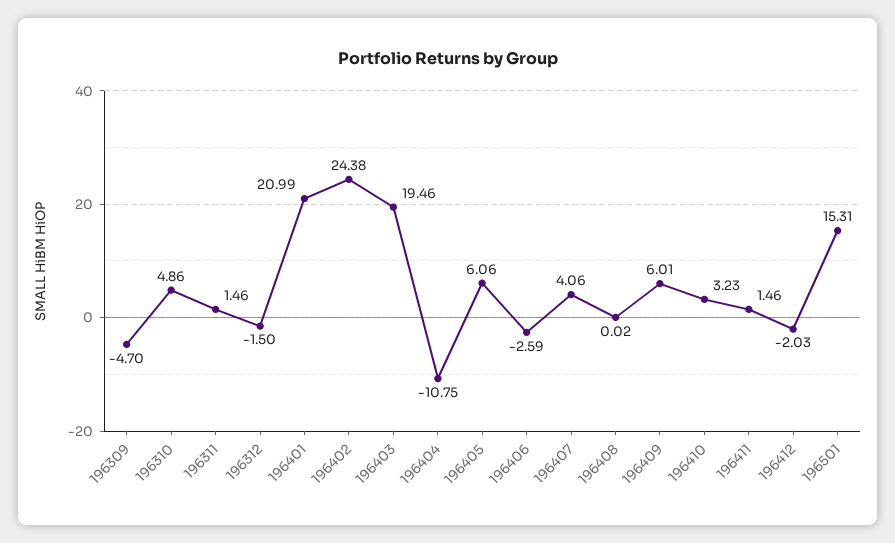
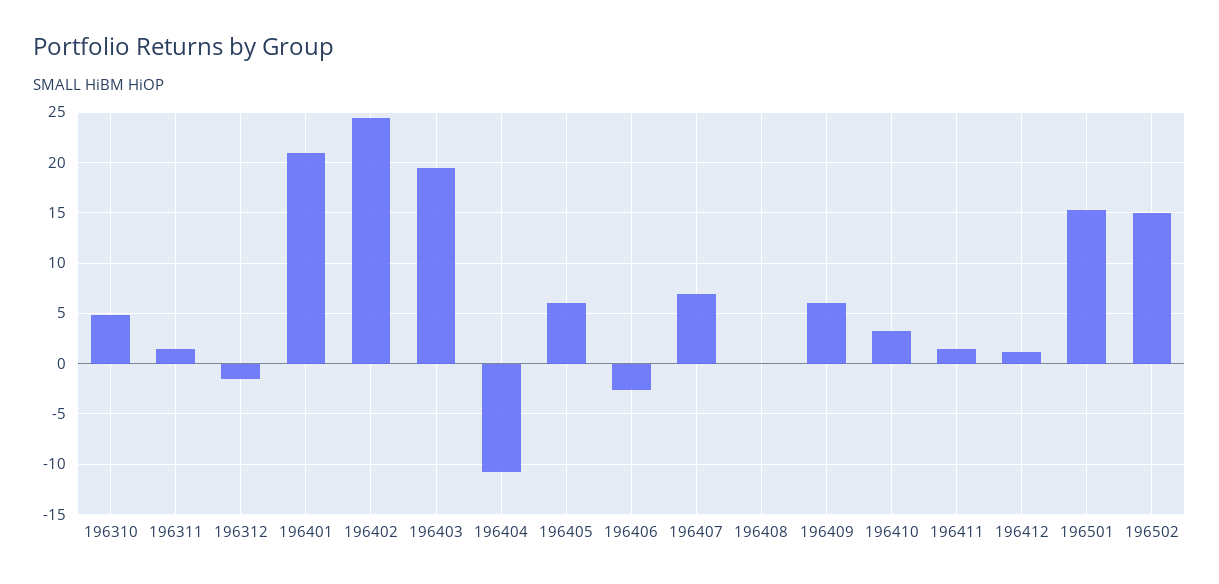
196309: -4.7 -> none
196407: 4.06 -> 7
196412: -2.03 -> 1
196502: none -> 15

